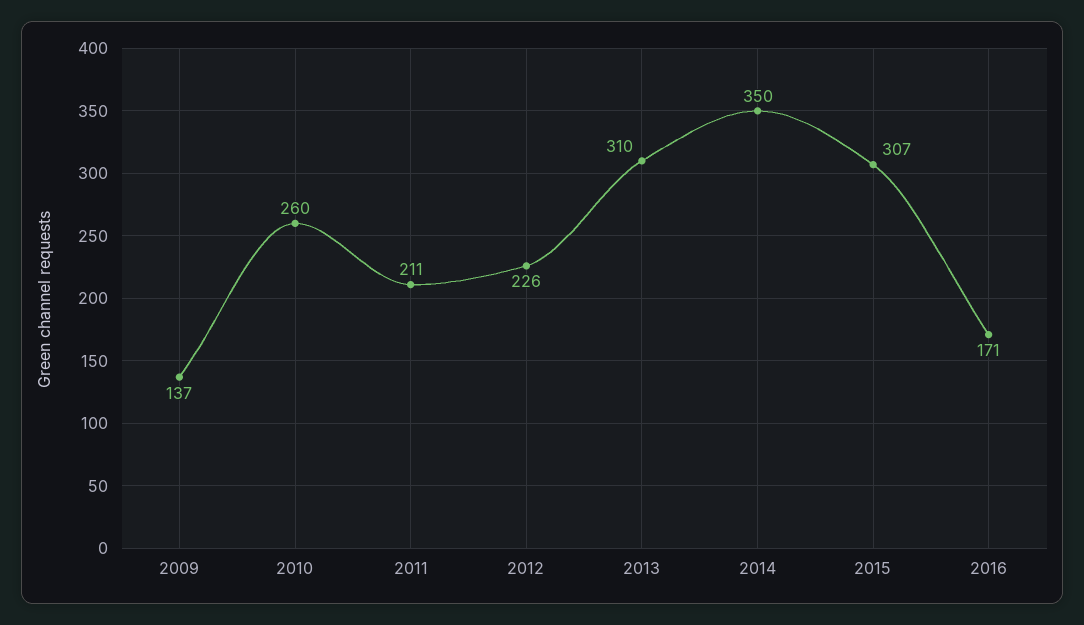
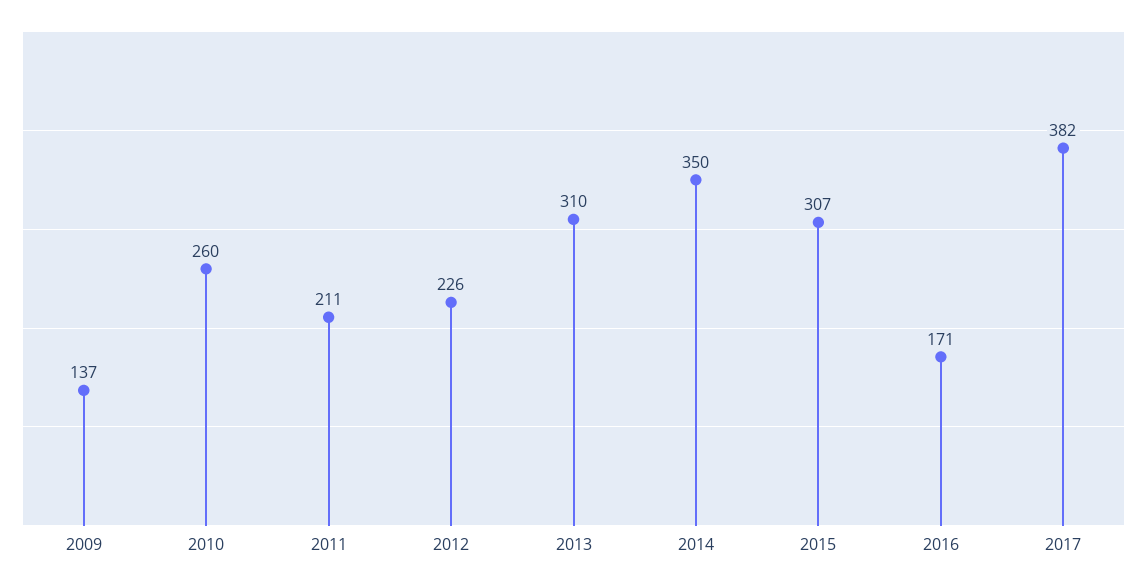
2017: none -> 382

